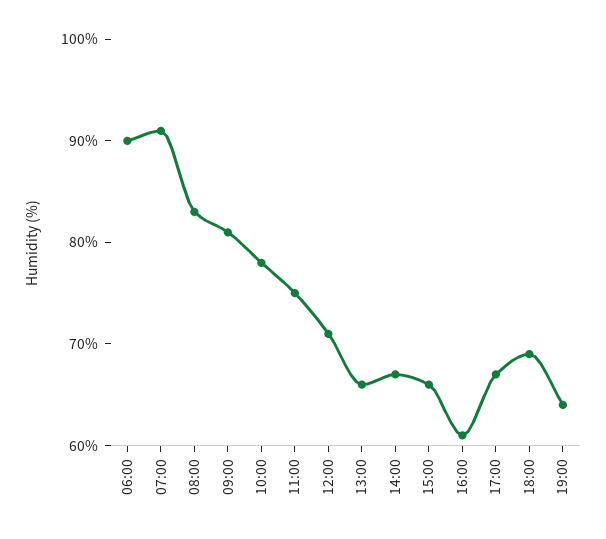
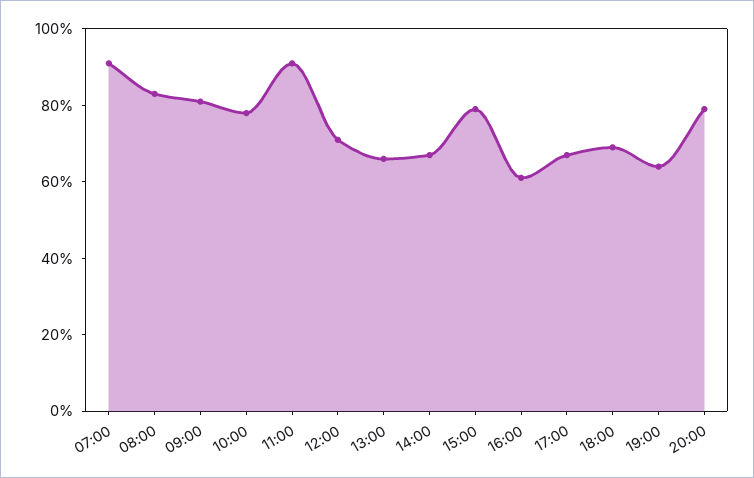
06:00: 90 -> none
11:00: 75 -> 90
15:00: 66 -> 80
20:00: none -> 80

